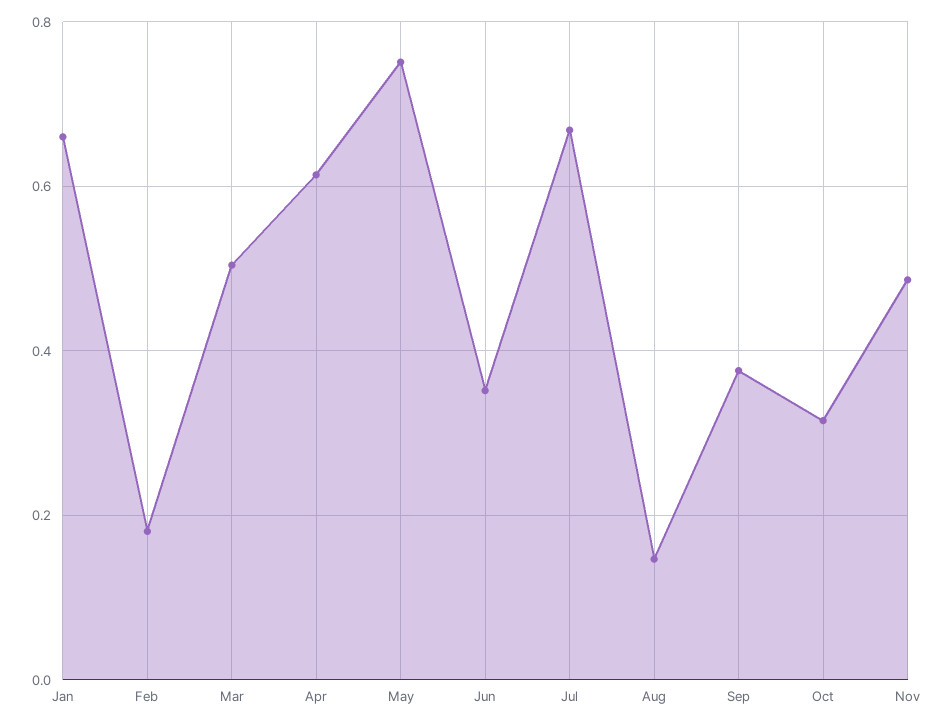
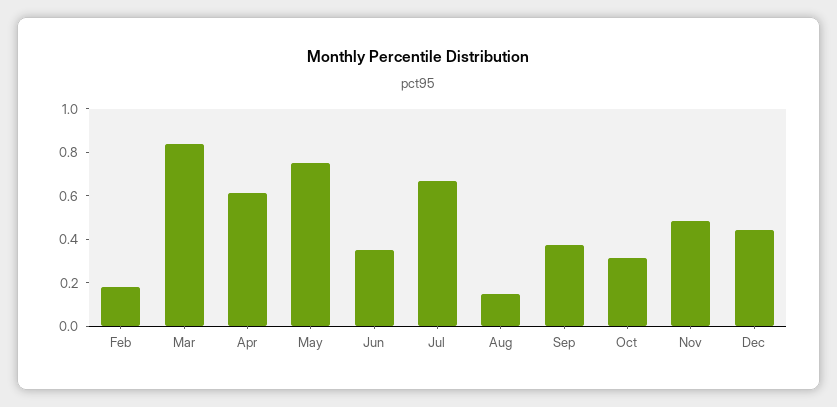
Jan: 0.66 -> none
Mar: 0.5 -> 0.85
Dec: none -> 0.45

